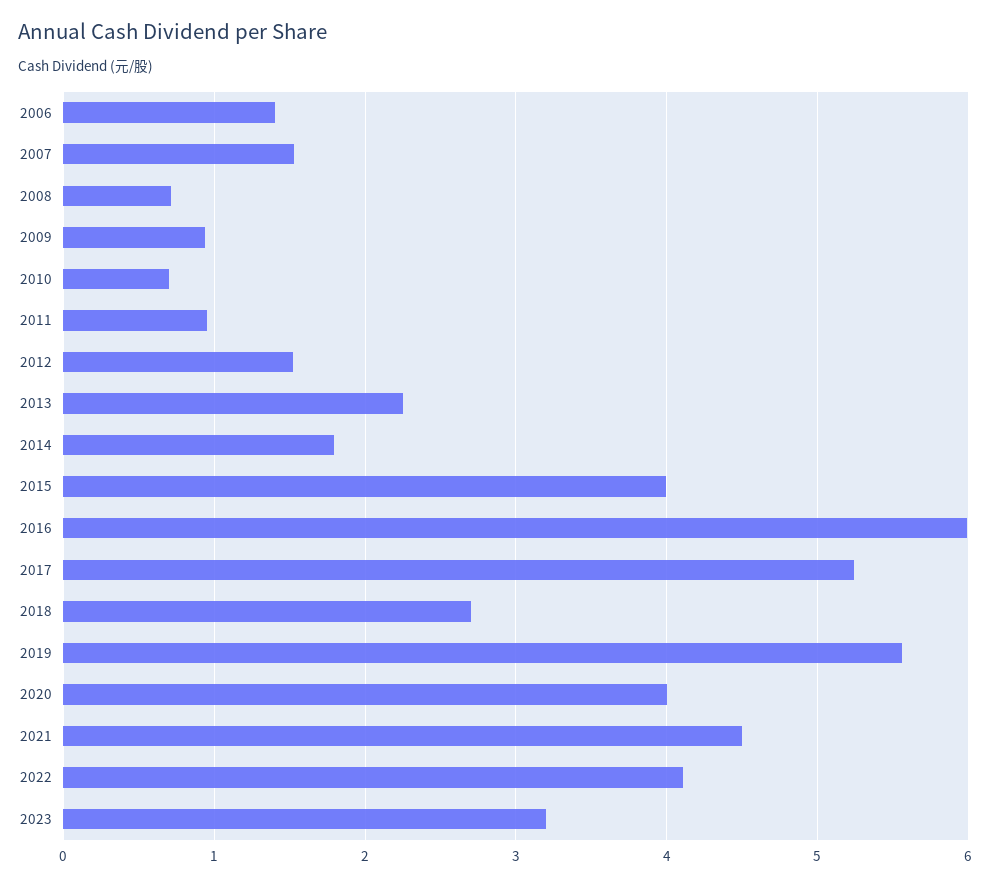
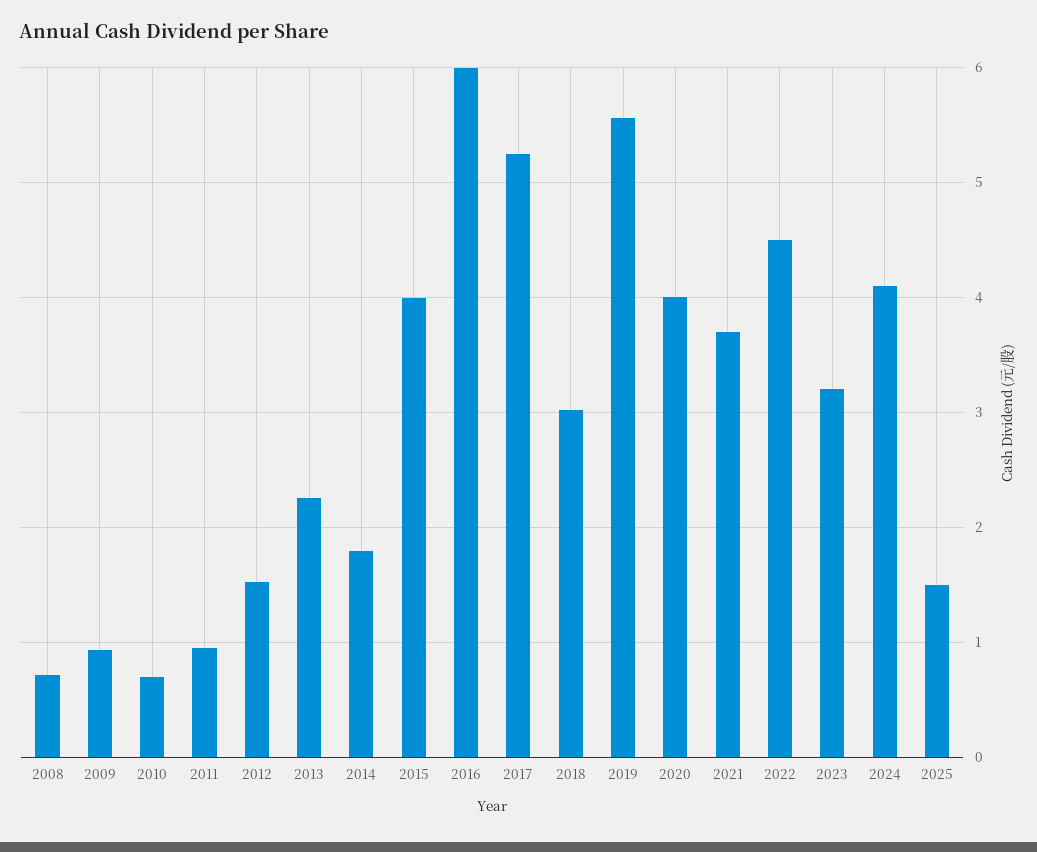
2006: 1.4 -> none
2007: 1.5 -> none
2018: 2.7 -> 3
2021: 4.5 -> 3.7
2022: 4.1 -> 4.5
2024: none -> 4.1
2025: none -> 1.5

